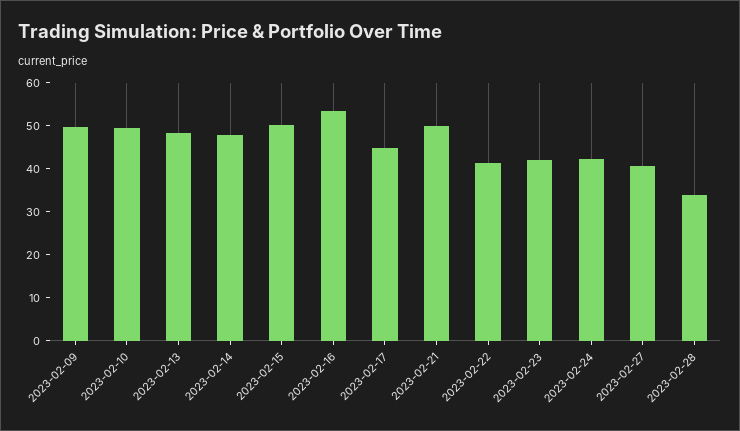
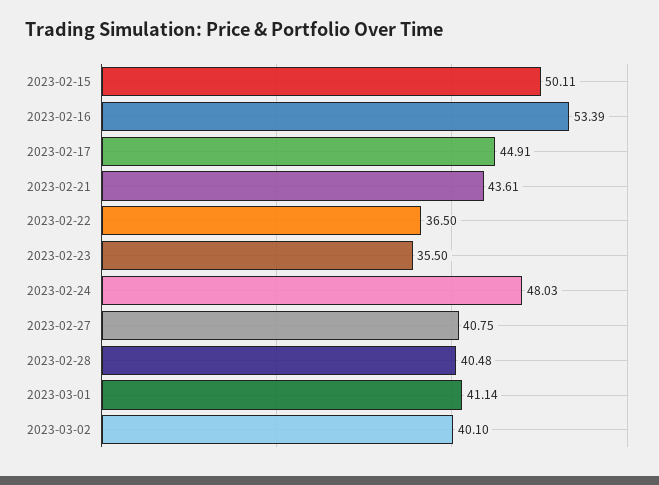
2023-02-09: 50 -> none
2023-02-10: 50 -> none
2023-02-13: 48 -> none
2023-02-14: 48 -> none
2023-02-21: 50 -> 43.61
2023-02-22: 42 -> 36.5
2023-02-23: 42 -> 35.5
2023-02-24: 42 -> 48.03
2023-02-28: 34 -> 40.48
2023-03-01: none -> 41.14
2023-03-02: none -> 40.1

